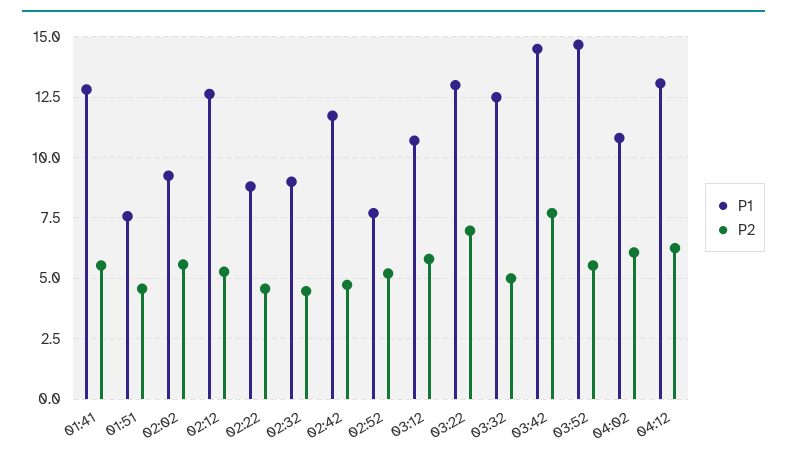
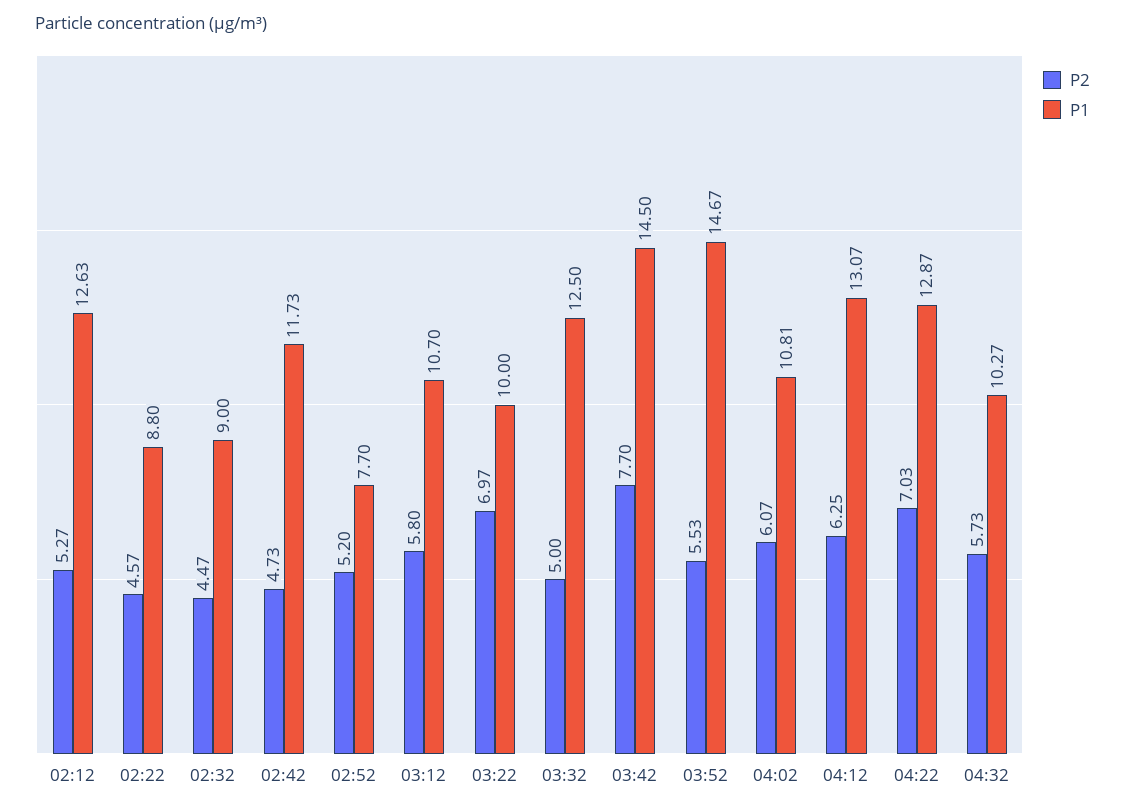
P1, 01:41: 12.75 -> none
P2, 01:41: 5.5 -> none
P1, 01:51: 7.5 -> none
P2, 01:51: 4.5 -> none
P1, 02:02: 9.25 -> none
P2, 02:02: 5.5 -> none
P1, 03:22: 13 -> 10
P2, 04:22: none -> 7.03
P1, 04:22: none -> 12.87
P2, 04:32: none -> 5.73
P1, 04:32: none -> 10.27

